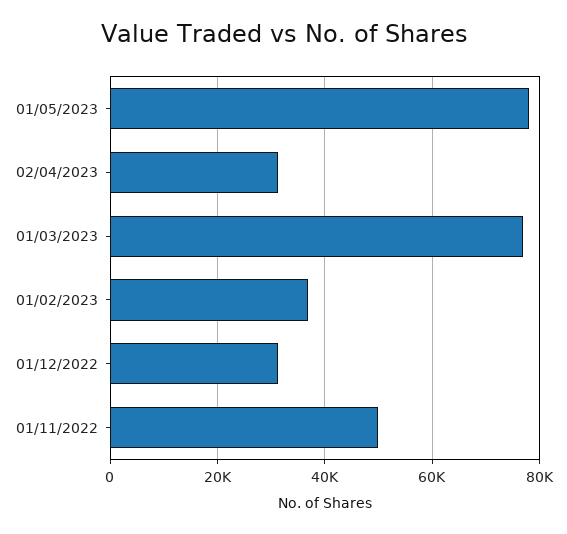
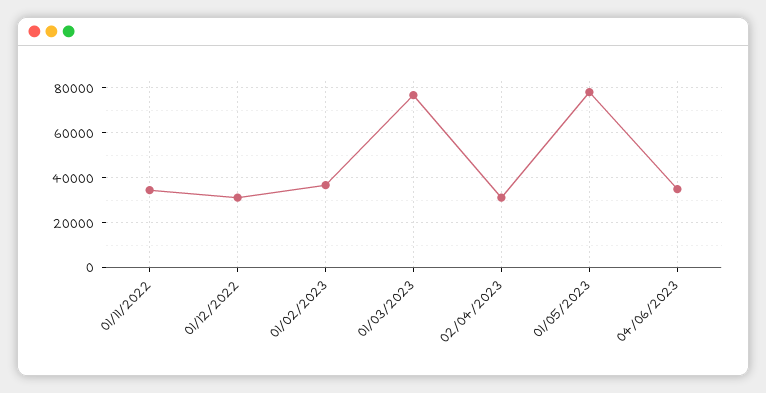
01/11/2022: 50000 -> 35000
04/06/2023: none -> 35000

